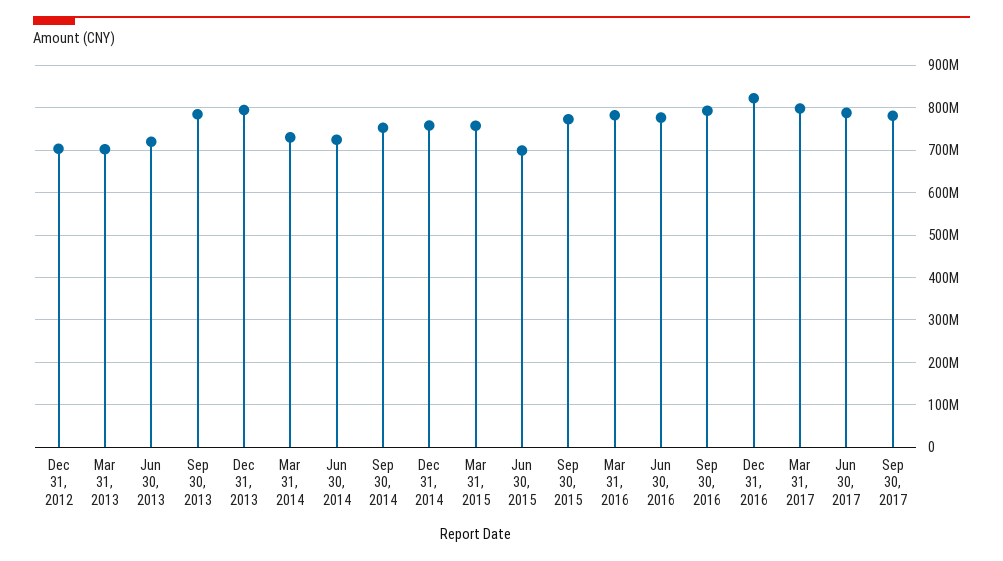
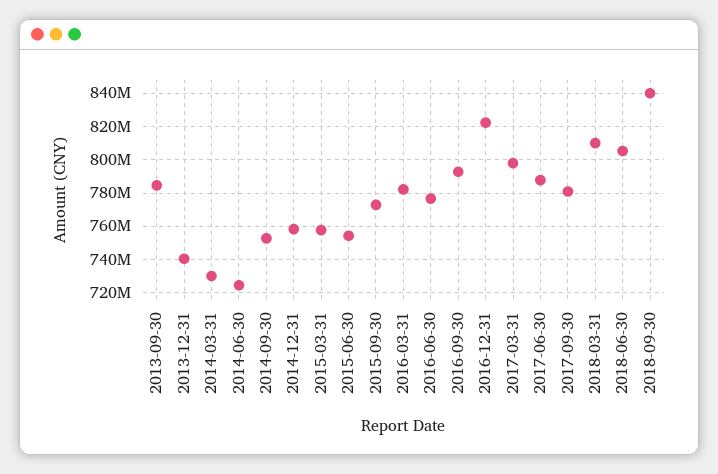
Dec 31, 2012: 700000000 -> none
Mar 31, 2013: 700000000 -> none
Jun 30, 2013: 720000000 -> none
Dec 31, 2013: 800000000 -> 740000000
Jun 30, 2015: 700000000 -> 755000000
2018-03-31: none -> 810000000
2018-06-30: none -> 805000000
2018-09-30: none -> 840000000

